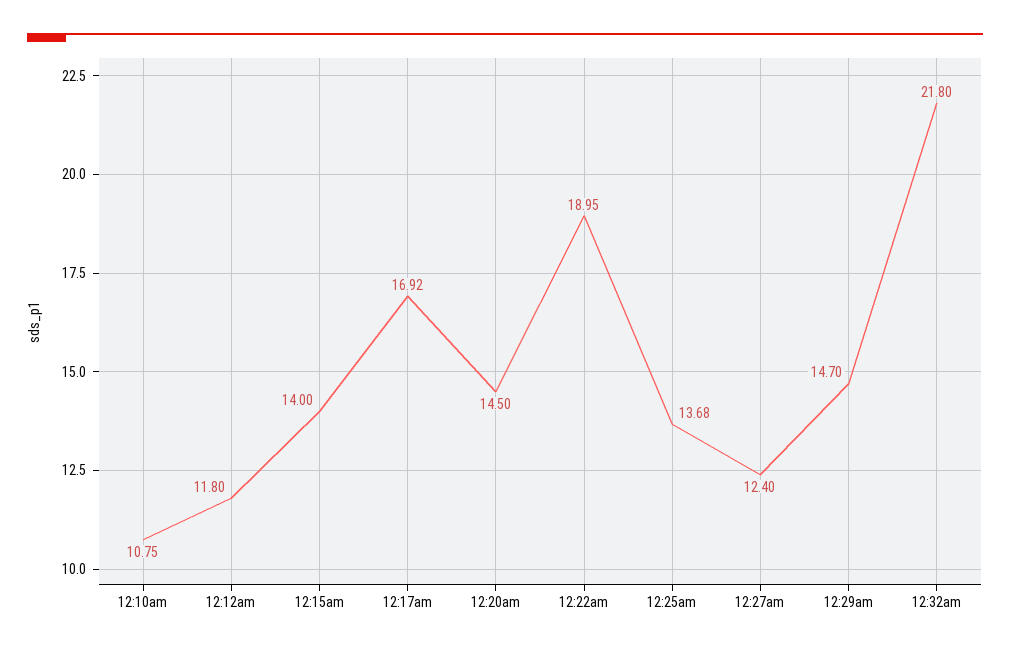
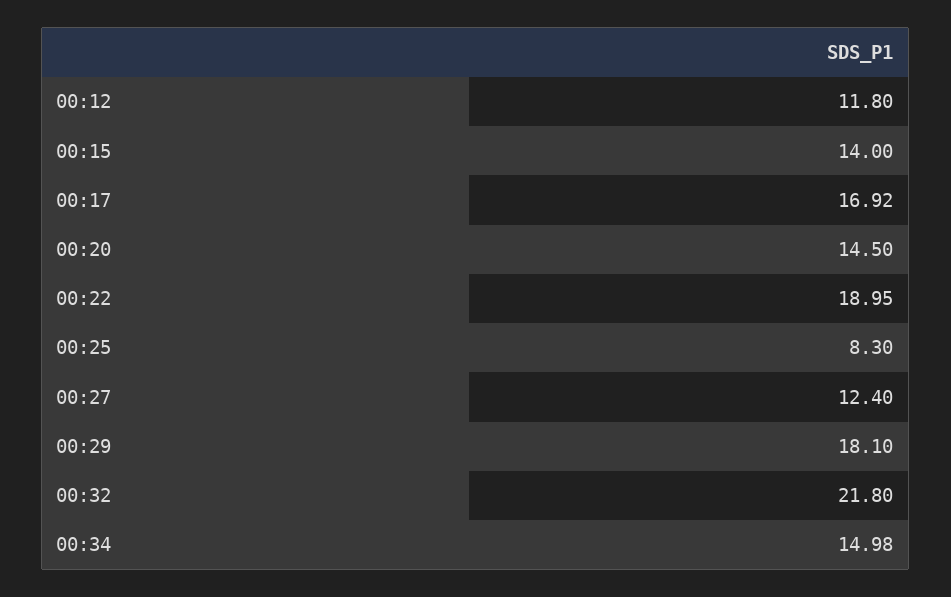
12:10am: 10.75 -> none
12:25am: 13.68 -> 8.3
12:29am: 14.7 -> 18.1
00:34: none -> 14.98

